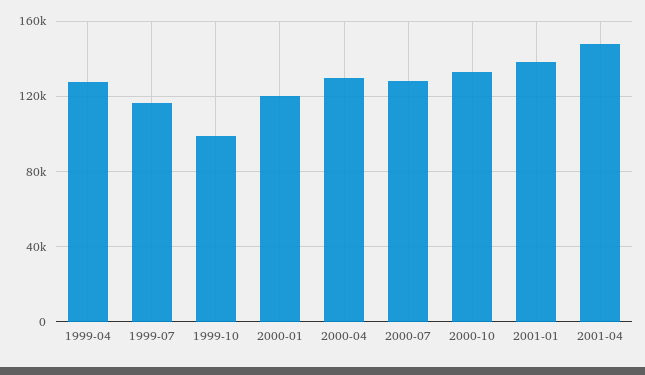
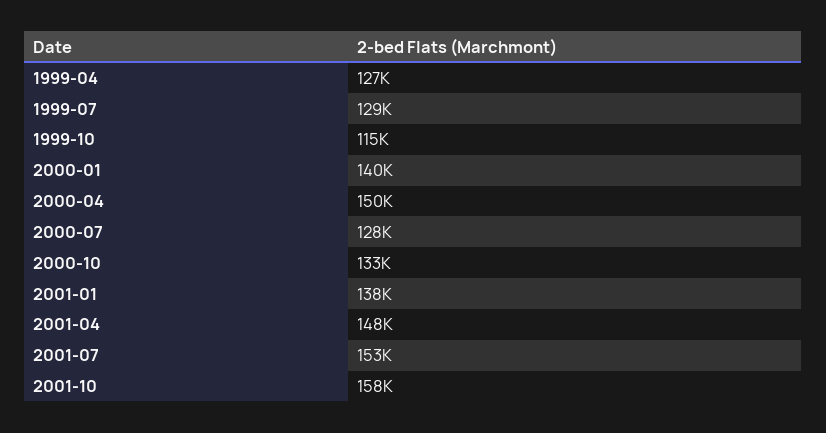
1999-07: 115000 -> 129000
1999-10: 100000 -> 115000
2000-01: 120000 -> 140000
2000-04: 130000 -> 150000
2001-07: none -> 153000
2001-10: none -> 158000

